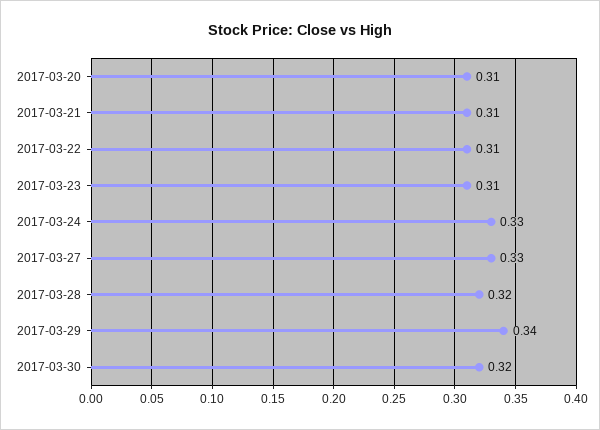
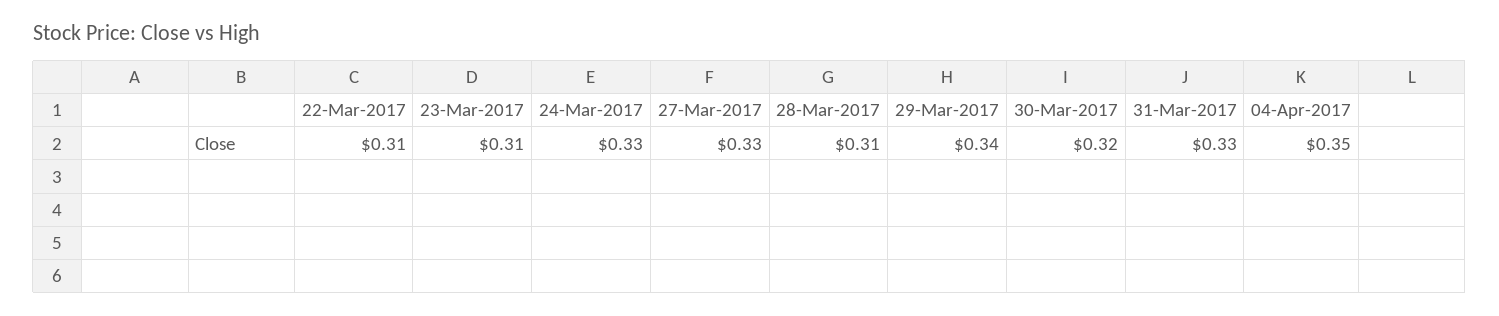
2017-03-20: 0.31 -> none
2017-03-21: 0.31 -> none
2017-03-28: 0.32 -> 0.31
31-Mar-2017: none -> 0.33
04-Apr-2017: none -> 0.35

